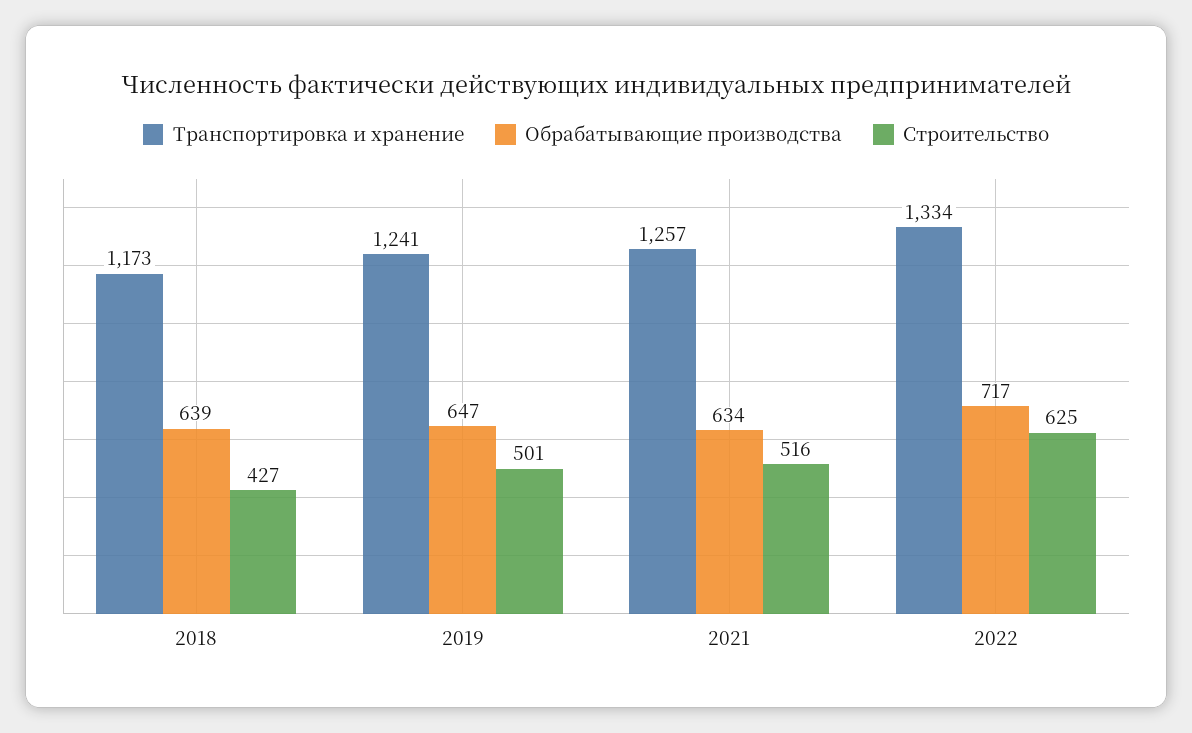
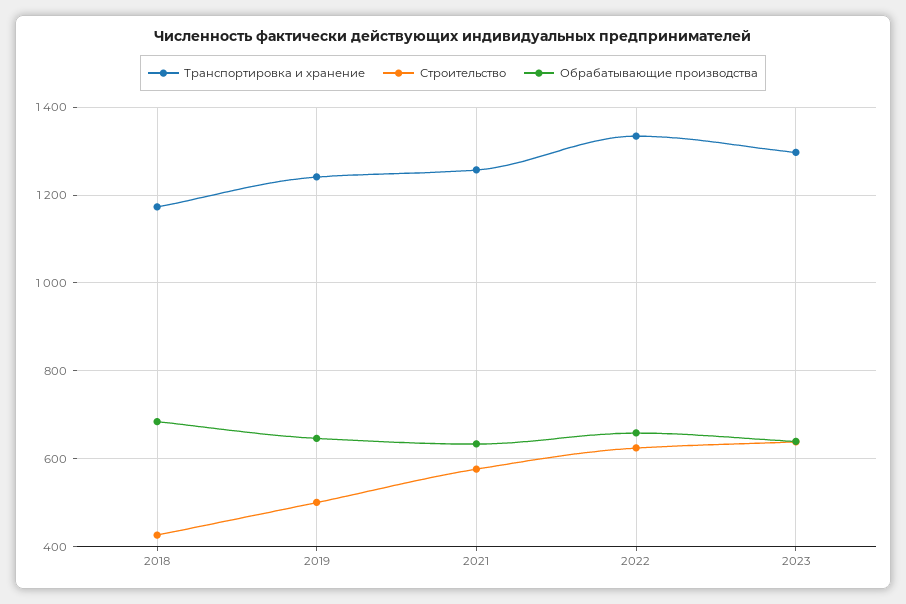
Обрабатывающие производства, 2018: 639 -> 680
Строительство, 2021: 516 -> 580
Обрабатывающие производства, 2022: 717 -> 660
Транспортировка и хранение, 2023: none -> 1300
Строительство, 2023: none -> 640
Обрабатывающие производства, 2023: none -> 640

